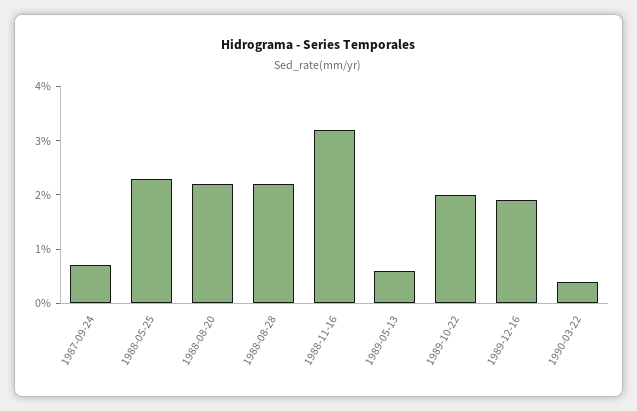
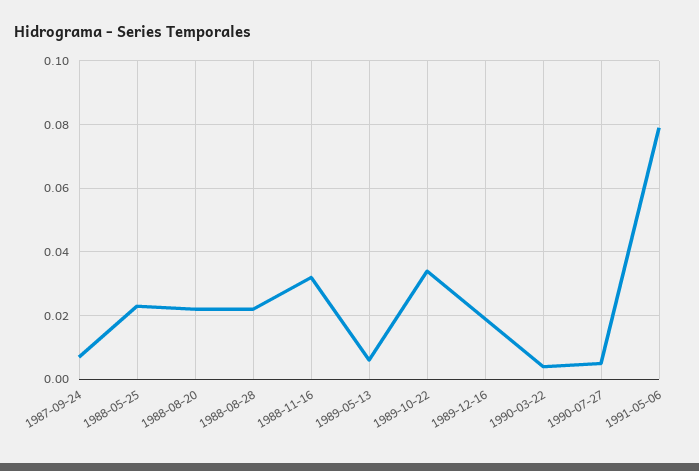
1989-10-22: 0.02 -> 0.035
1990-07-27: none -> 0.005
1991-05-06: none -> 0.08

